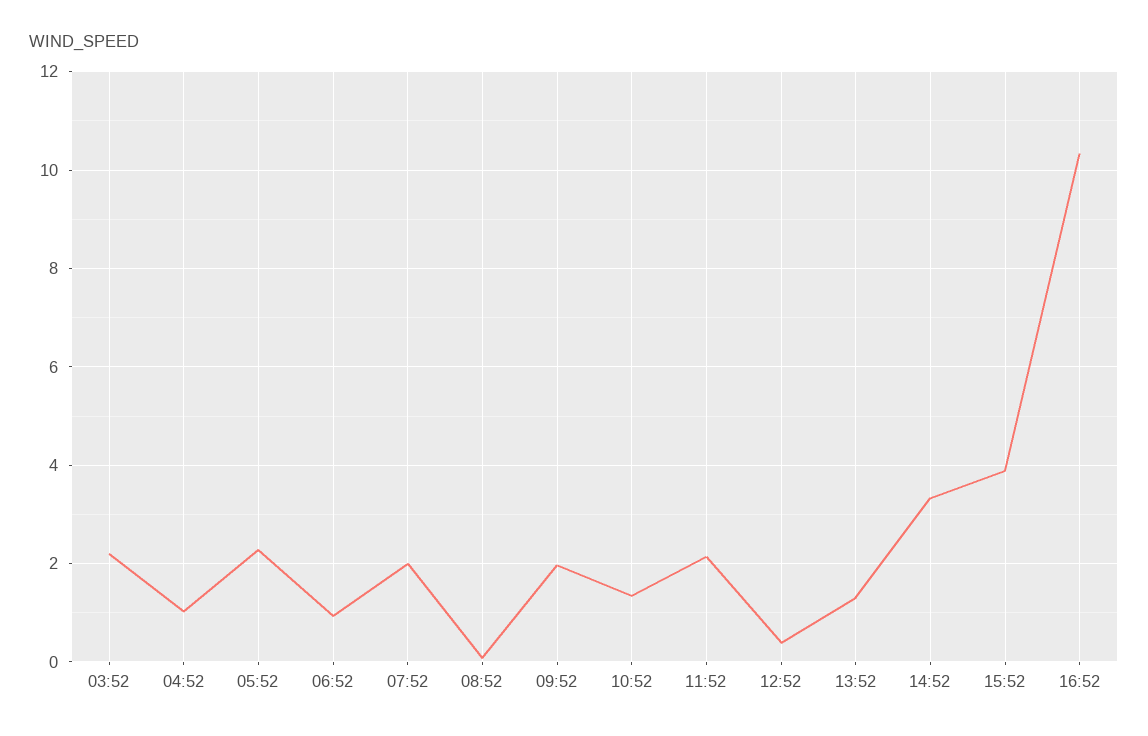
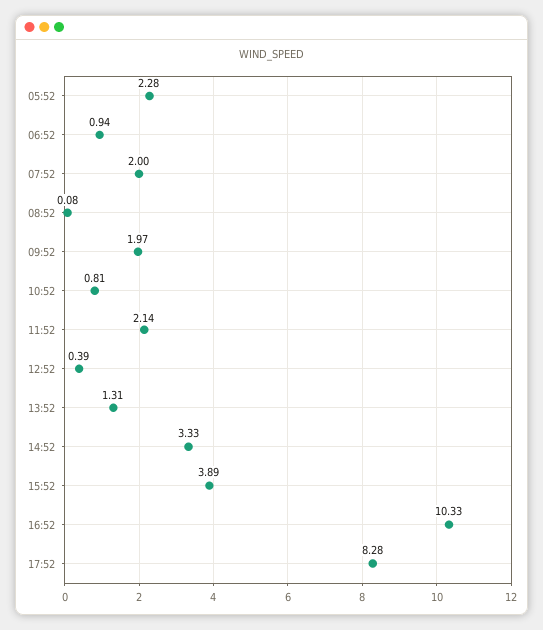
03:52: 2.2 -> none
04:52: 1 -> none
10:52: 1.4 -> 0.81
17:52: none -> 8.28

